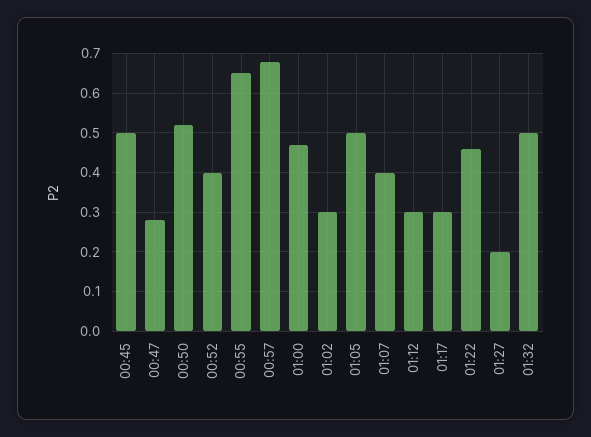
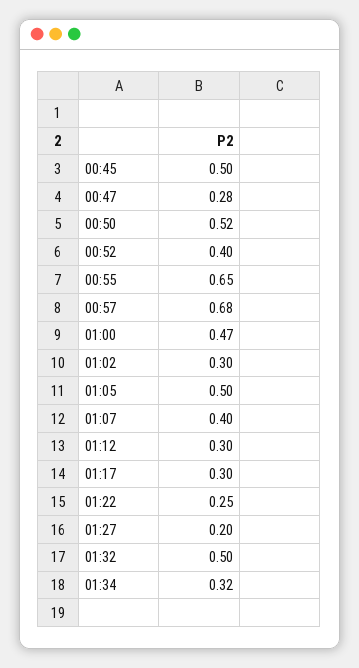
01:22: 0.45 -> 0.25
01:34: none -> 0.32

